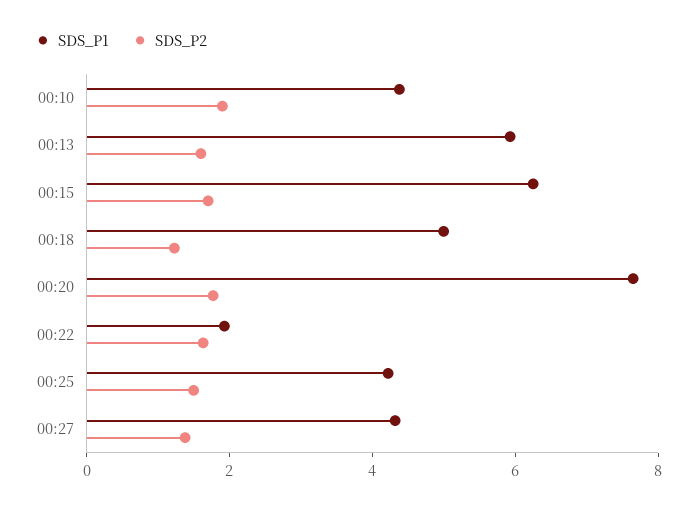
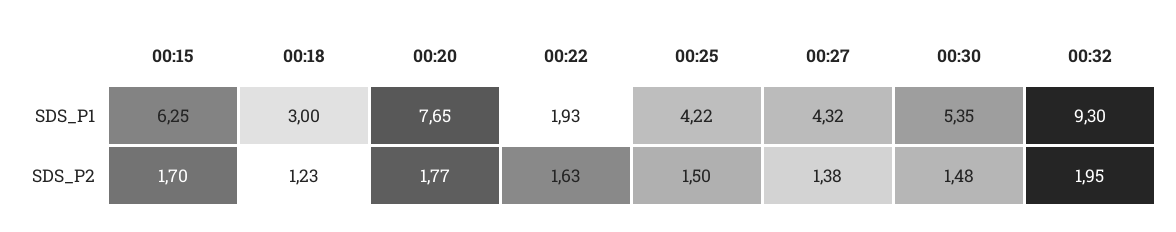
SDS_P1, 00:10: 4.5 -> none
SDS_P2, 00:10: 2 -> none
SDS_P1, 00:13: 6 -> none
SDS_P2, 00:13: 1.5 -> none
SDS_P1, 00:18: 5 -> 3
SDS_P1, 00:30: none -> 5.35
SDS_P1, 00:32: none -> 9.3
SDS_P2, 00:30: none -> 1.48
SDS_P2, 00:32: none -> 1.95

